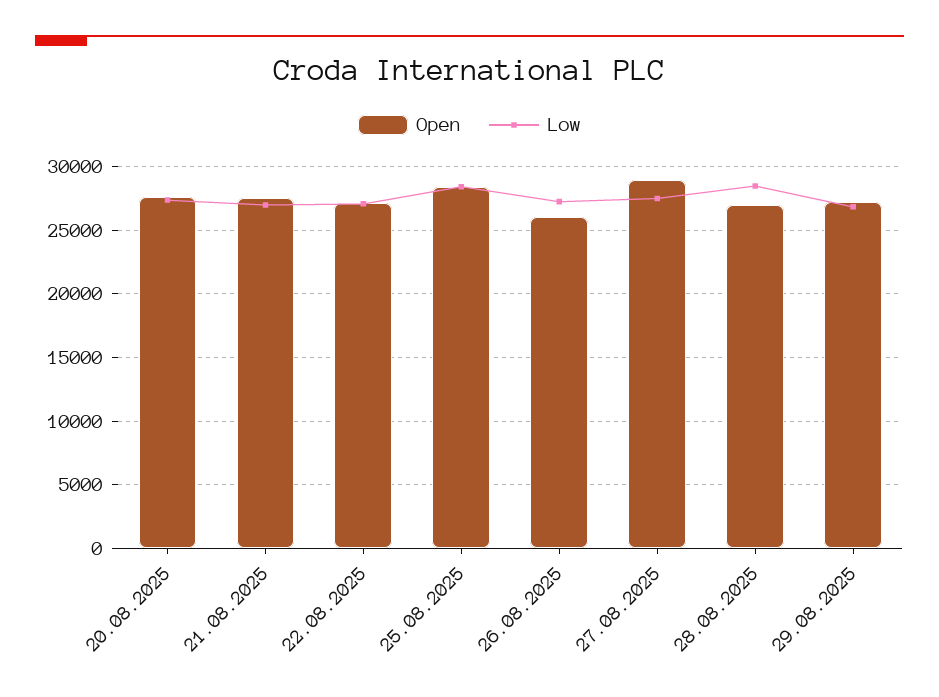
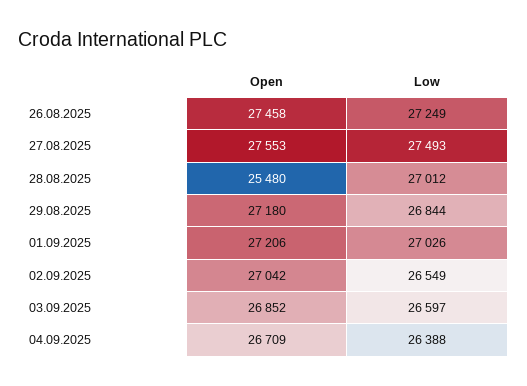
Open, 20.08.2025: 27500 -> none
Low, 20.08.2025: 27500 -> none
Open, 21.08.2025: 27500 -> none
Low, 21.08.2025: 27000 -> none
Open, 22.08.2025: 27000 -> none
Low, 22.08.2025: 27000 -> none
Open, 25.08.2025: 28500 -> none
Low, 25.08.2025: 28500 -> none
Open, 26.08.2025: 26000 -> 27458
Open, 27.08.2025: 29000 -> 27553
Open, 28.08.2025: 27000 -> 25480
Low, 28.08.2025: 28500 -> 27012
Open, 01.09.2025: none -> 27206
Low, 01.09.2025: none -> 27026
Open, 02.09.2025: none -> 27042
Low, 02.09.2025: none -> 26549
Open, 03.09.2025: none -> 26852
Low, 03.09.2025: none -> 26597
Open, 04.09.2025: none -> 26709
Low, 04.09.2025: none -> 26388

